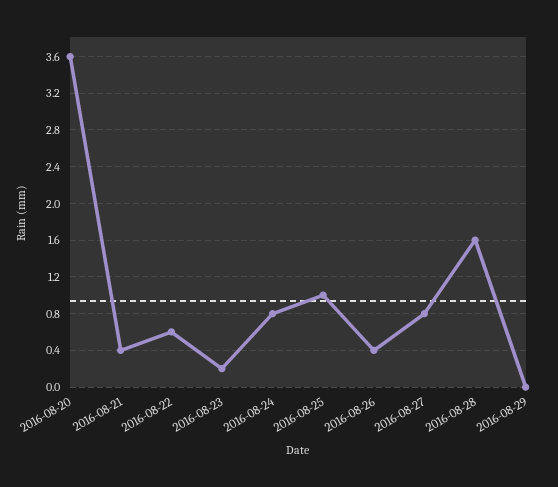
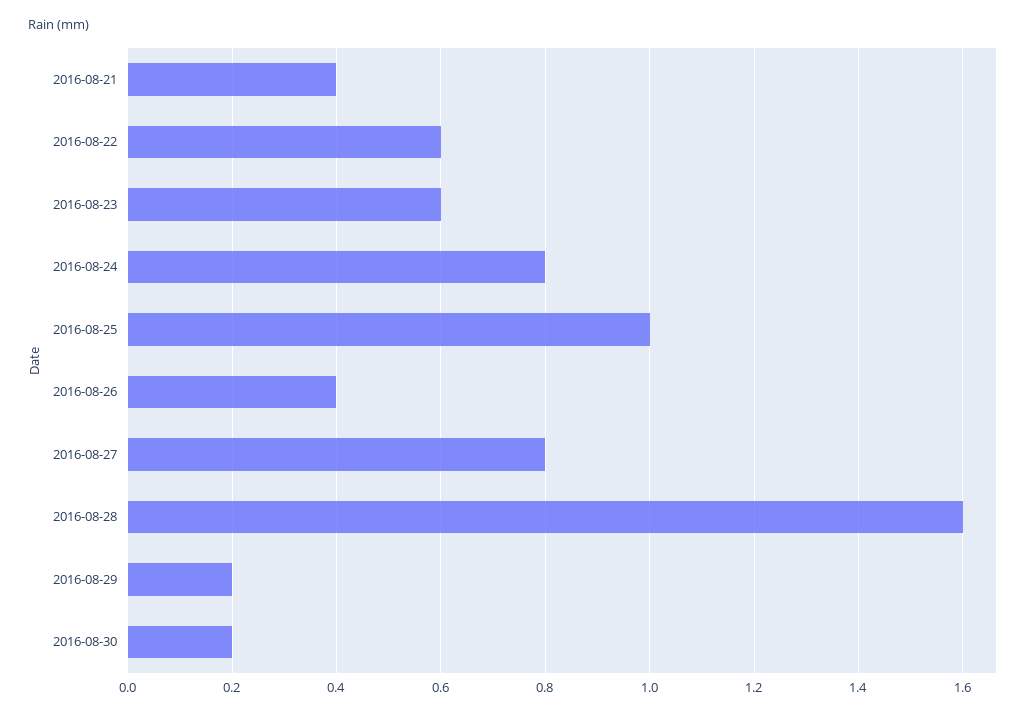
2016-08-20: 3.6 -> none
2016-08-23: 0.2 -> 0.6
2016-08-29: 0 -> 0.2
2016-08-30: none -> 0.2

